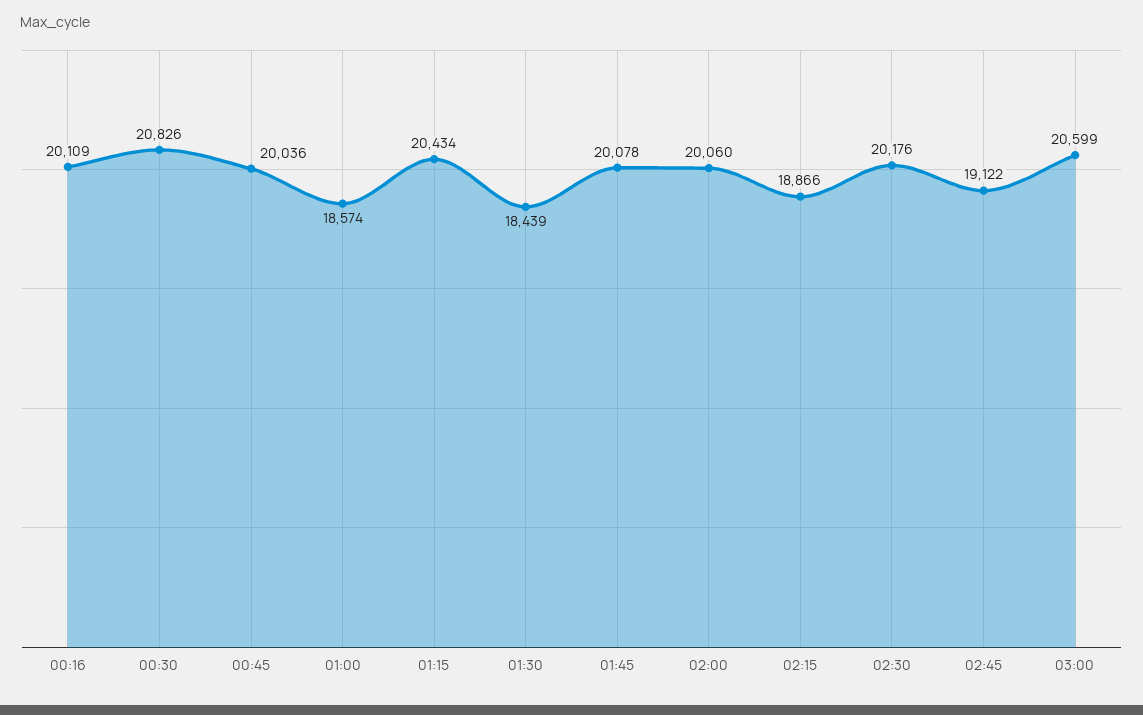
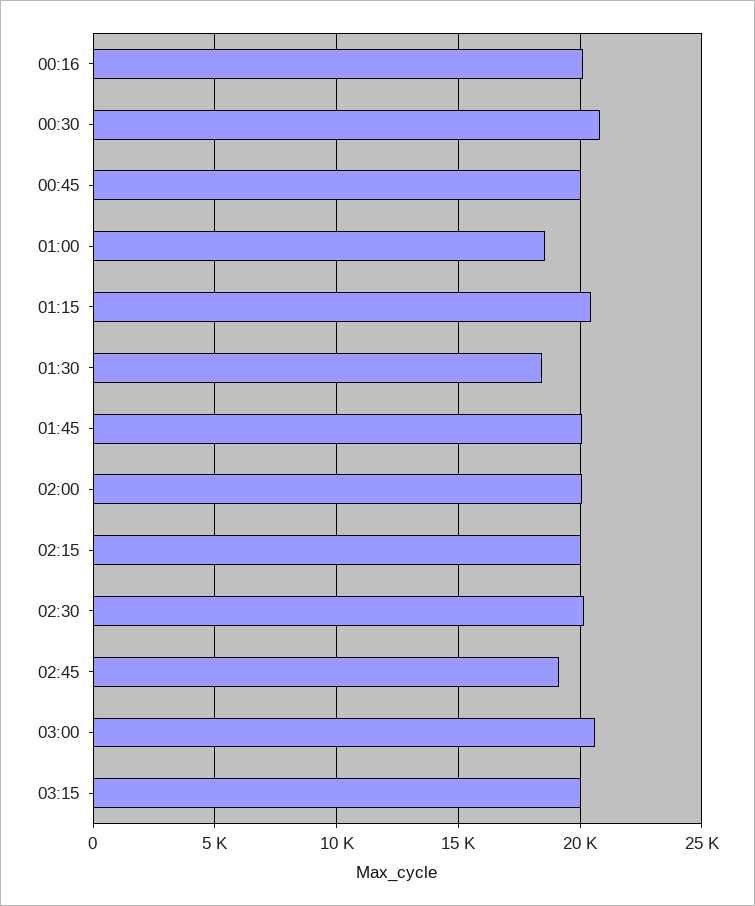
02:15: 18866 -> 20000
03:15: none -> 20000

